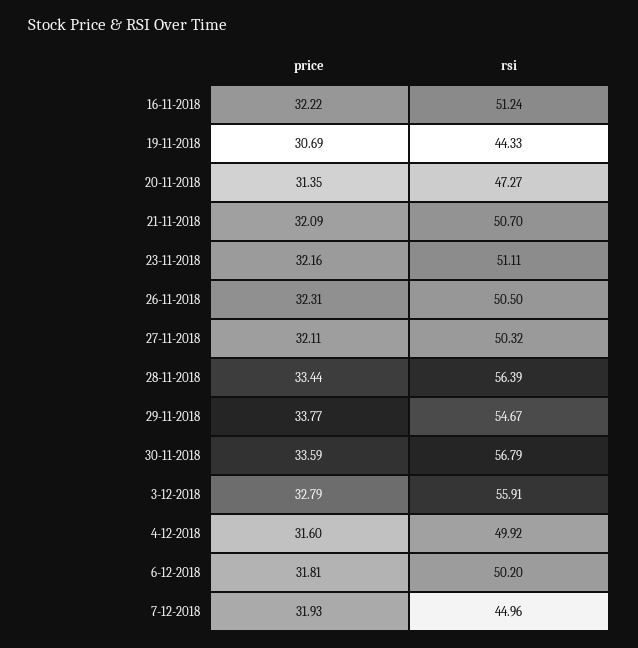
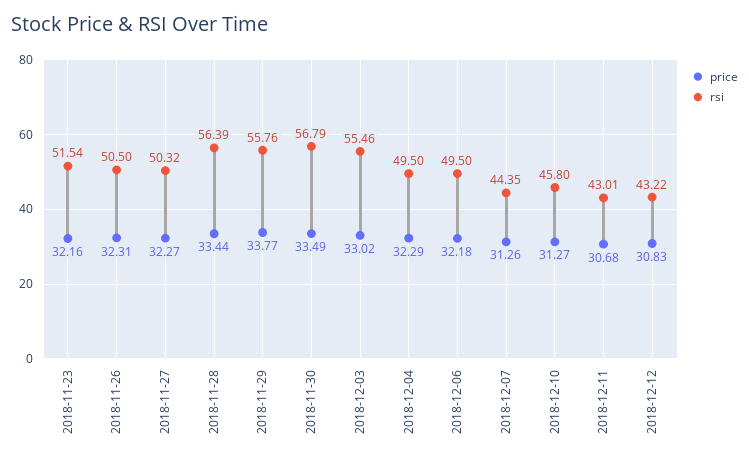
price, 16-11-2018: 32.22 -> none
rsi, 16-11-2018: 51.24 -> none
price, 19-11-2018: 30.69 -> none
rsi, 19-11-2018: 44.33 -> none
price, 20-11-2018: 31.35 -> none
rsi, 20-11-2018: 47.27 -> none
price, 21-11-2018: 32.09 -> none
rsi, 21-11-2018: 50.7 -> none
rsi, 23-11-2018: 51.11 -> 51.54
price, 27-11-2018: 32.11 -> 32.27
rsi, 29-11-2018: 54.67 -> 55.76
price, 30-11-2018: 33.59 -> 33.49
price, 3-12-2018: 32.79 -> 33.02
rsi, 3-12-2018: 55.91 -> 55.46
price, 4-12-2018: 31.6 -> 32.29
rsi, 4-12-2018: 49.92 -> 49.5
price, 6-12-2018: 31.81 -> 32.18
rsi, 6-12-2018: 50.2 -> 49.5
price, 7-12-2018: 31.93 -> 31.26
rsi, 7-12-2018: 44.96 -> 44.35
price, 2018-12-10: none -> 31.27
rsi, 2018-12-10: none -> 45.8
price, 2018-12-11: none -> 30.68
rsi, 2018-12-11: none -> 43.01
price, 2018-12-12: none -> 30.83
rsi, 2018-12-12: none -> 43.22

